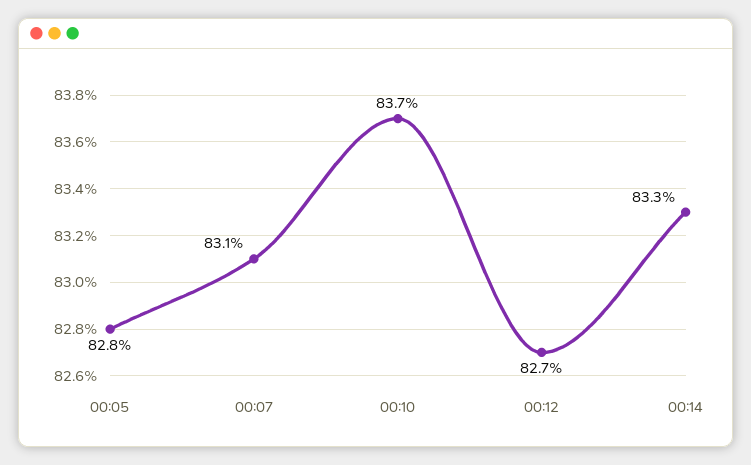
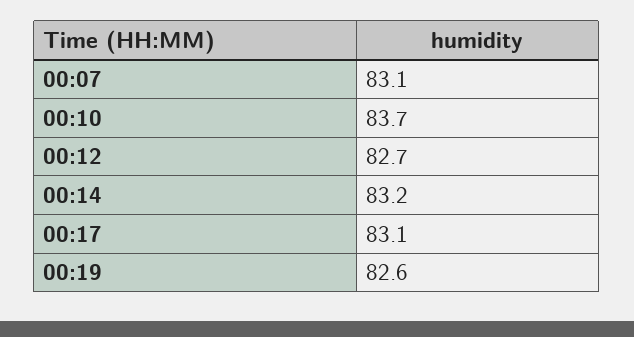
00:05: 82.8 -> none
00:14: 83.3 -> 83.2
00:17: none -> 83.1
00:19: none -> 82.6

